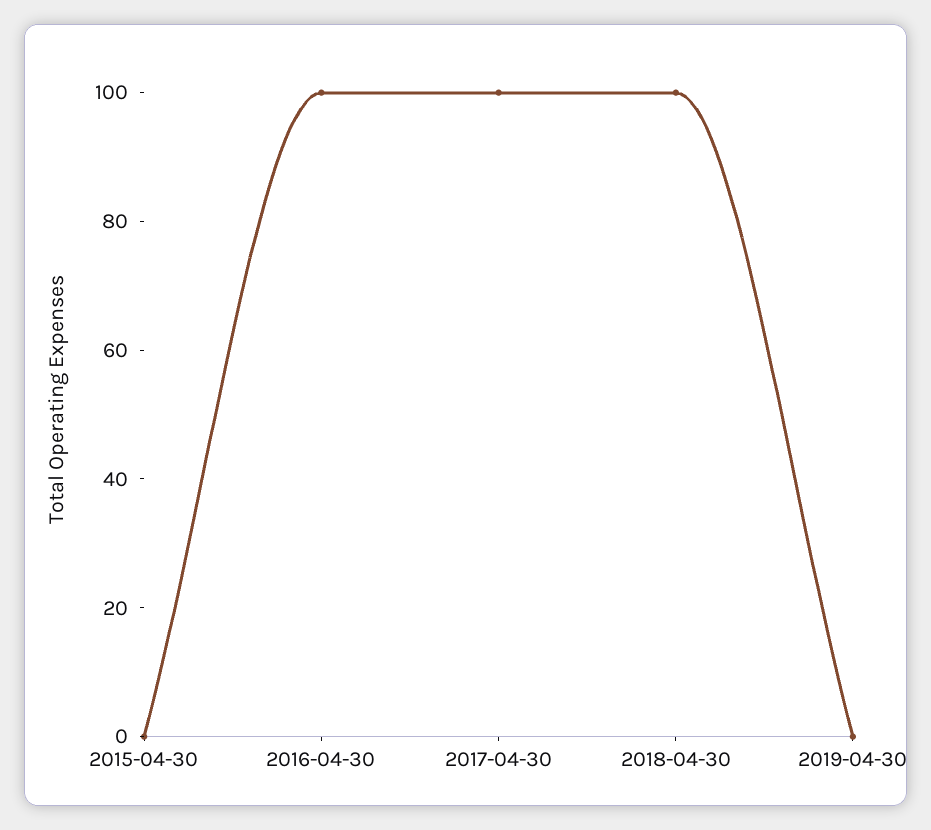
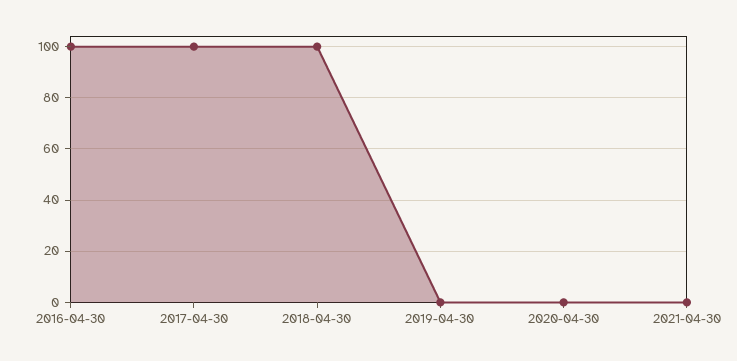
2015-04-30: 0 -> none
2020-04-30: none -> 0
2021-04-30: none -> 0

